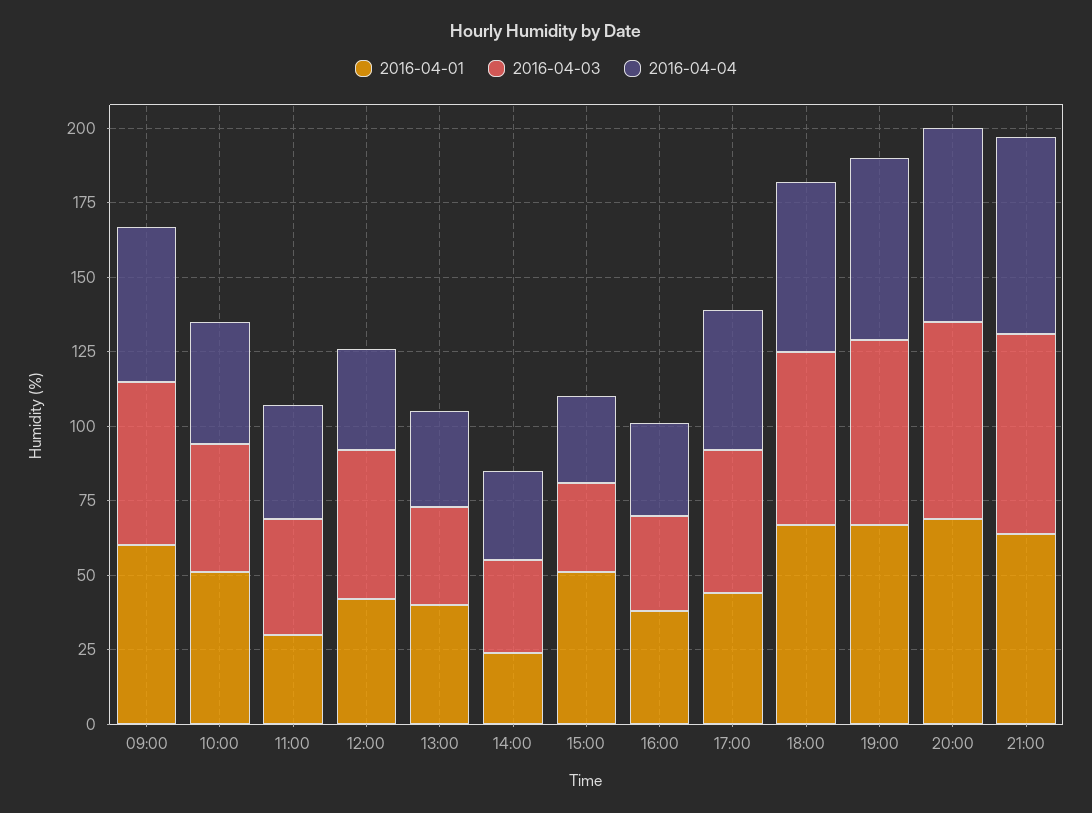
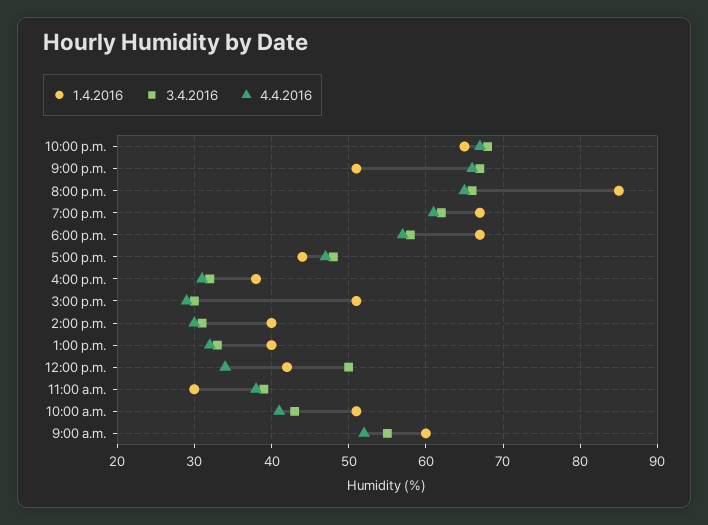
2016-04-01, 14:00: 25 -> 40
2016-04-01, 20:00: 70 -> 85
2016-04-01, 21:00: 65 -> 51
2016-04-01, 10:00 p.m.: none -> 65
2016-04-03, 10:00 p.m.: none -> 68
2016-04-04, 10:00 p.m.: none -> 67

